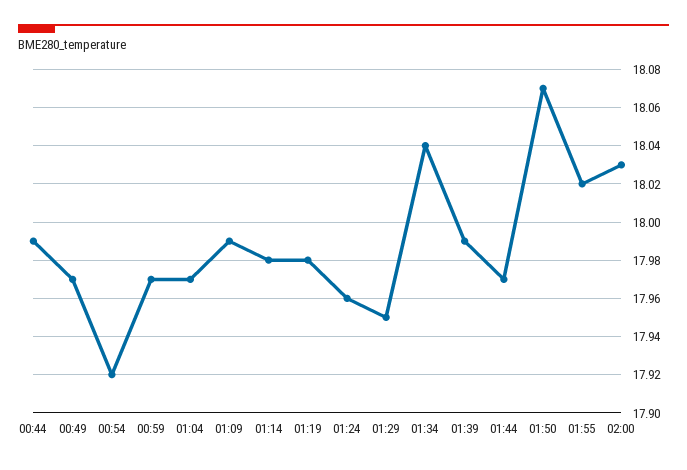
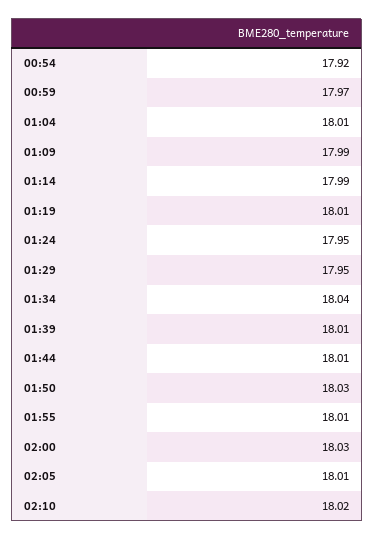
00:44: 17.99 -> none
00:49: 17.97 -> none
01:04: 17.97 -> 18.01
01:14: 17.98 -> 17.99
01:19: 17.98 -> 18.01
01:24: 17.96 -> 17.95
01:39: 17.99 -> 18.01
01:44: 17.97 -> 18.01
01:50: 18.07 -> 18.03
01:55: 18.02 -> 18.01
02:05: none -> 18.01
02:10: none -> 18.02

